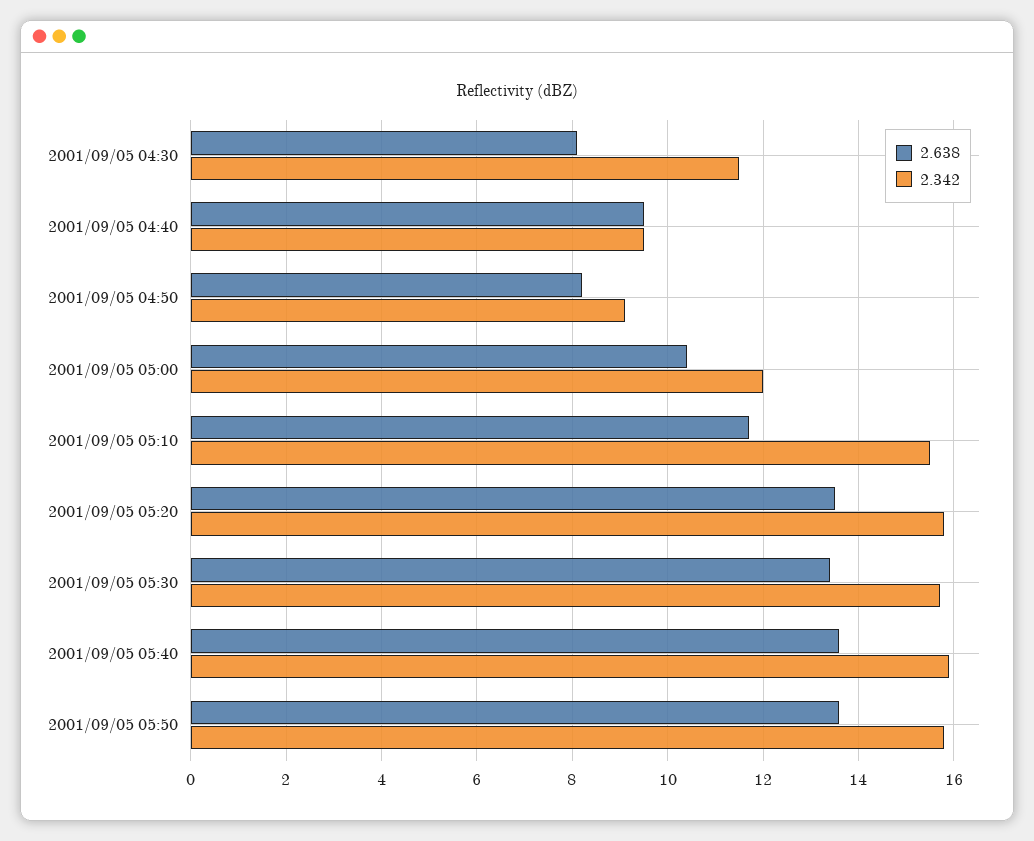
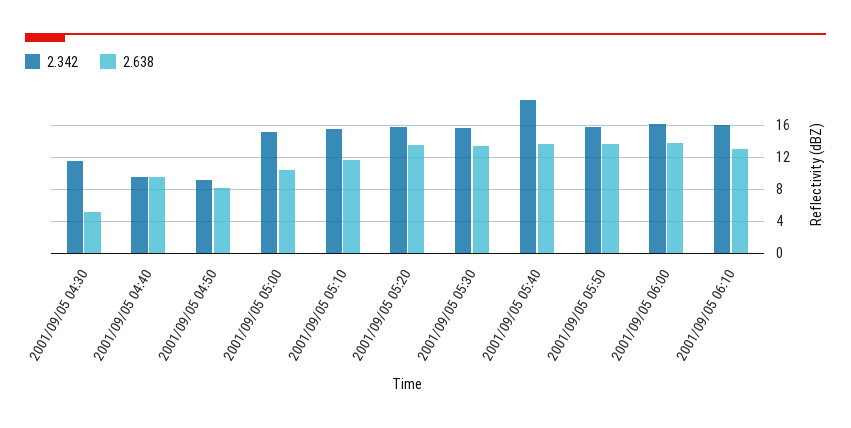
2.638, 2001/09/05 04:30: 8 -> 5
2.342, 2001/09/05 05:00: 12 -> 15
2.342, 2001/09/05 05:40: 16 -> 19
2.342, 2001/09/05 06:00: none -> 16
2.638, 2001/09/05 06:00: none -> 14
2.342, 2001/09/05 06:10: none -> 16
2.638, 2001/09/05 06:10: none -> 13

